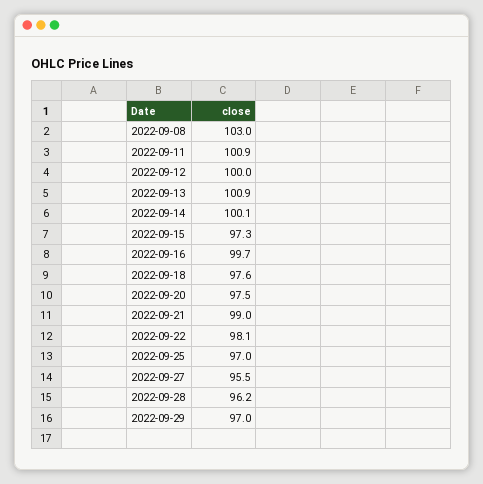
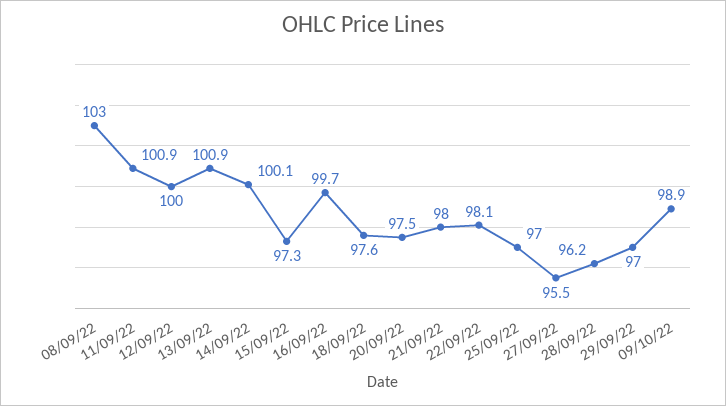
2022-09-21: 99 -> 98
09/10/22: none -> 98.9

